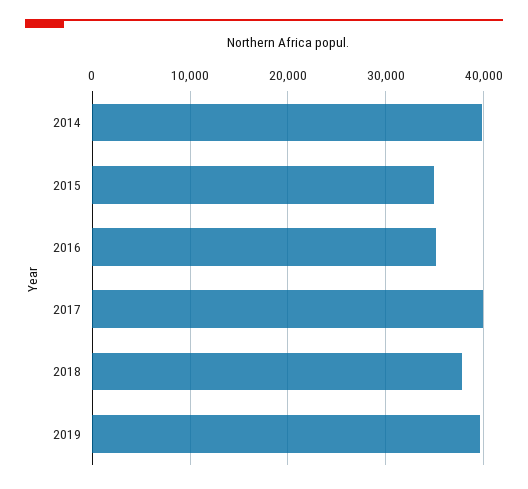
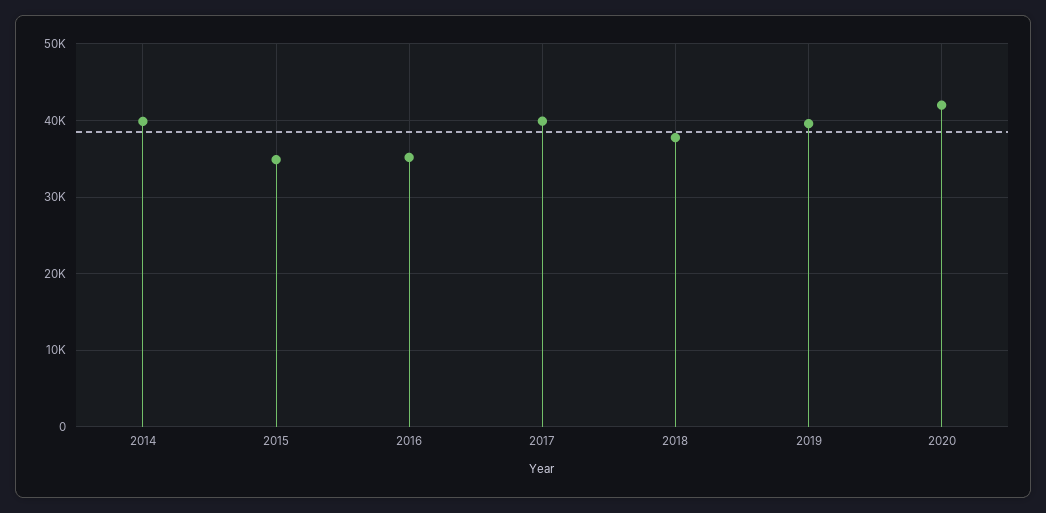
2020: none -> 42000

